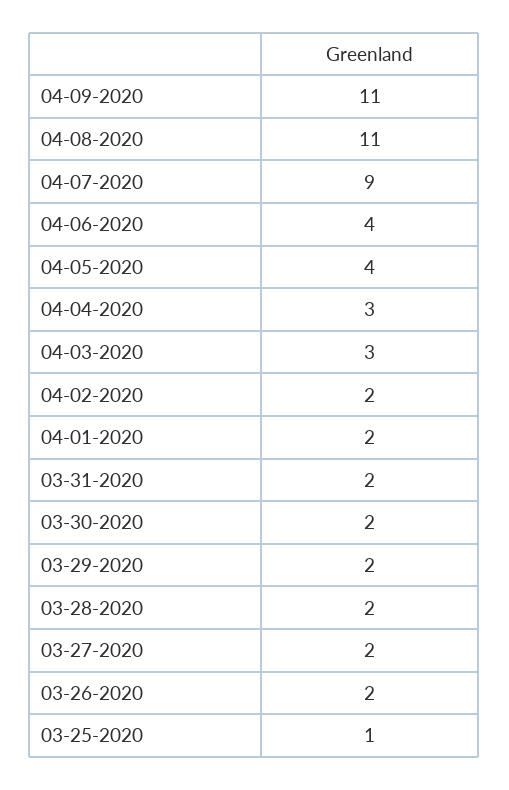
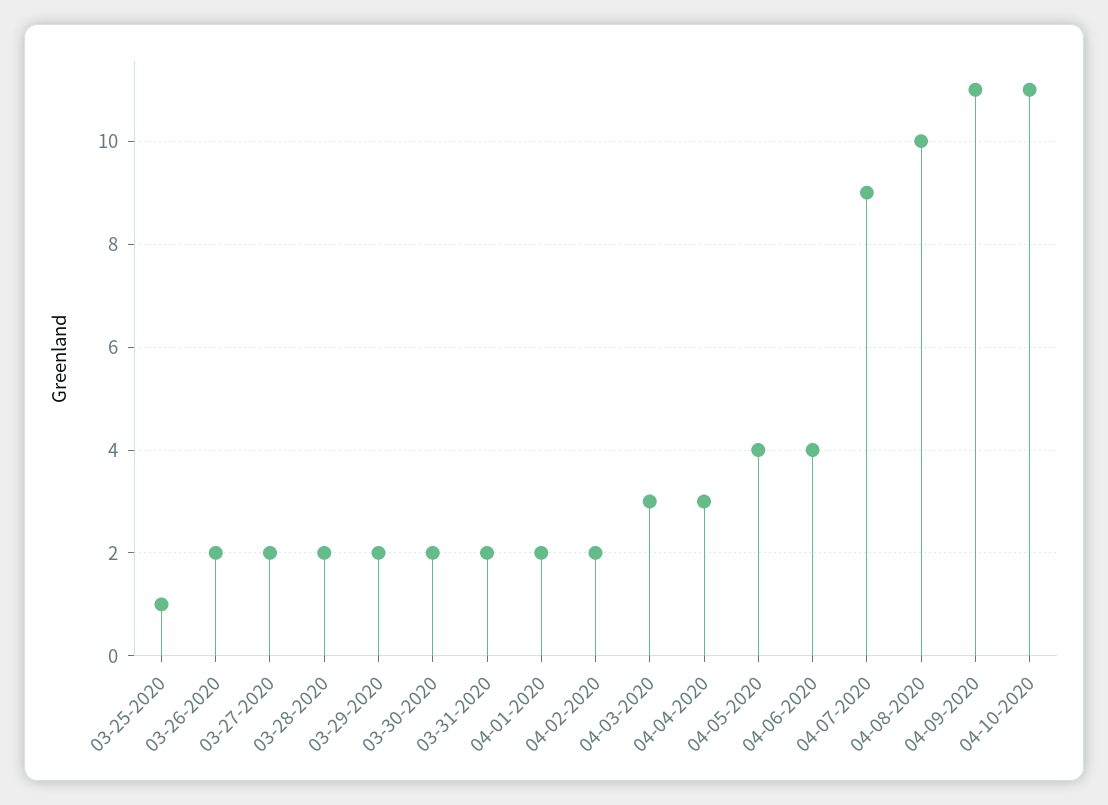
04-08-2020: 11 -> 10
04-10-2020: none -> 11

